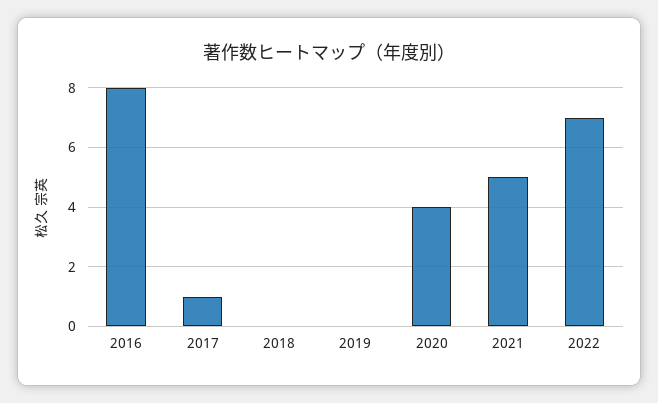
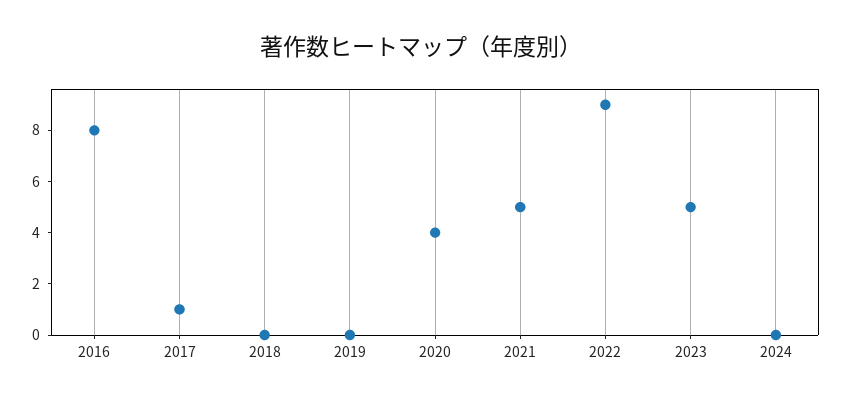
2022: 7 -> 9
2023: none -> 5
2024: none -> 0

